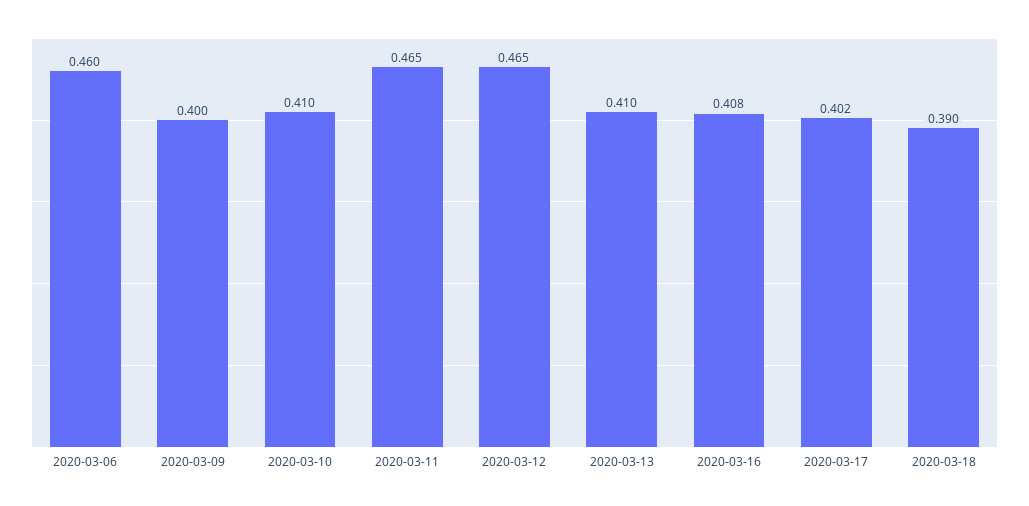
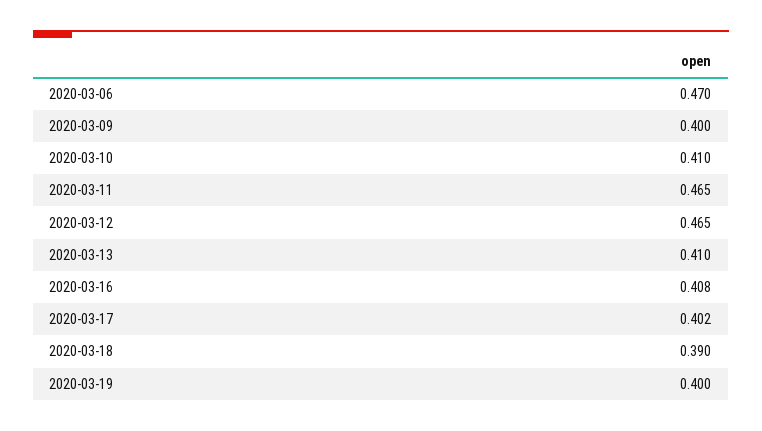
2020-03-06: 0.46 -> 0.47
2020-03-19: none -> 0.4

